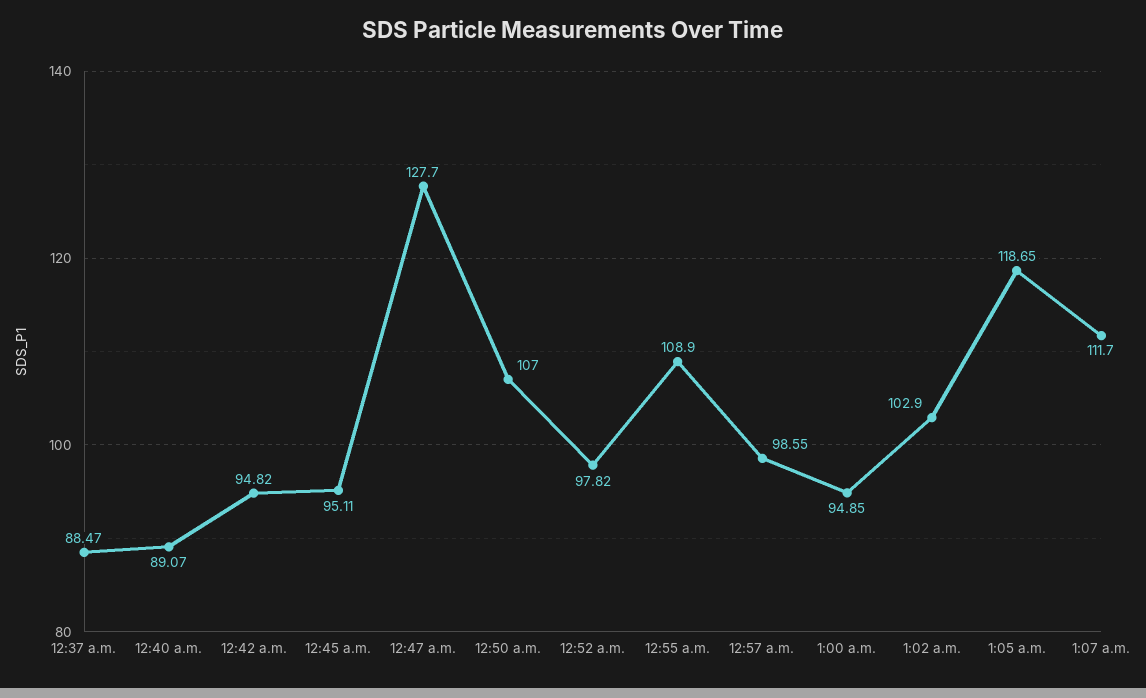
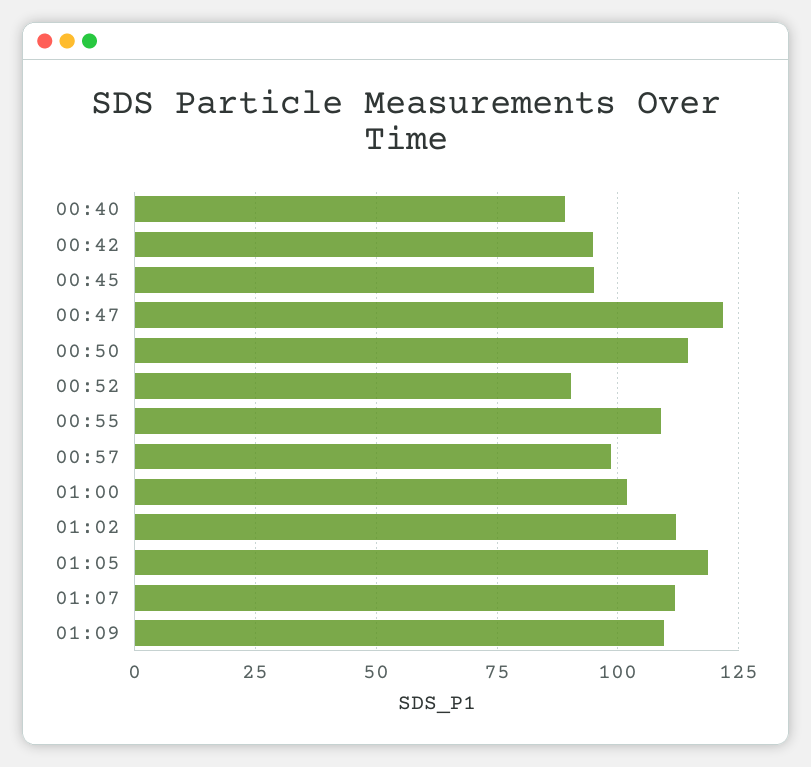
12:37 a.m.: 88.47 -> none
12:47 a.m.: 127.7 -> 122.5
12:50 a.m.: 107 -> 115
12:52 a.m.: 97.82 -> 90
1:00 a.m.: 94.85 -> 102.5
1:02 a.m.: 102.9 -> 112.5
01:09: none -> 110

